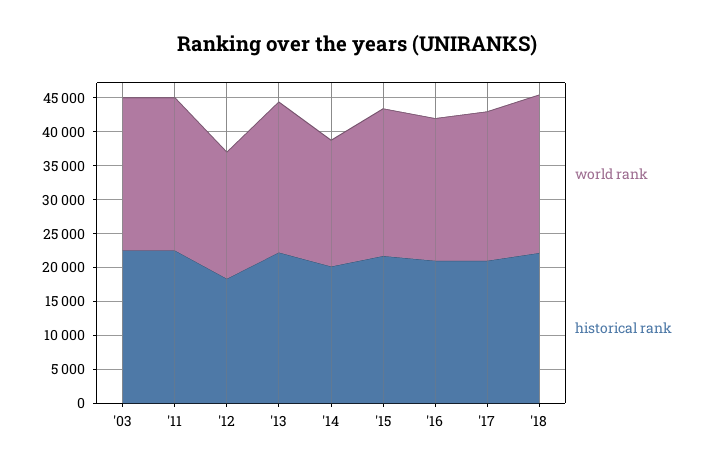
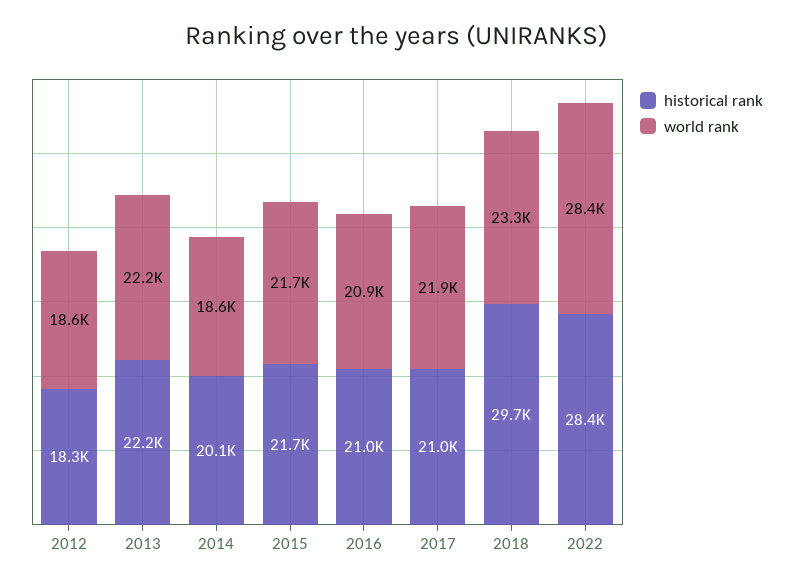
world rank, '03: 22500 -> none
historical rank, '03: 22500 -> none
world rank, '11: 22500 -> none
historical rank, '11: 22500 -> none
historical rank, '18: 22500 -> 29700
historical rank, 2022: none -> 28400
world rank, 2022: none -> 28400

